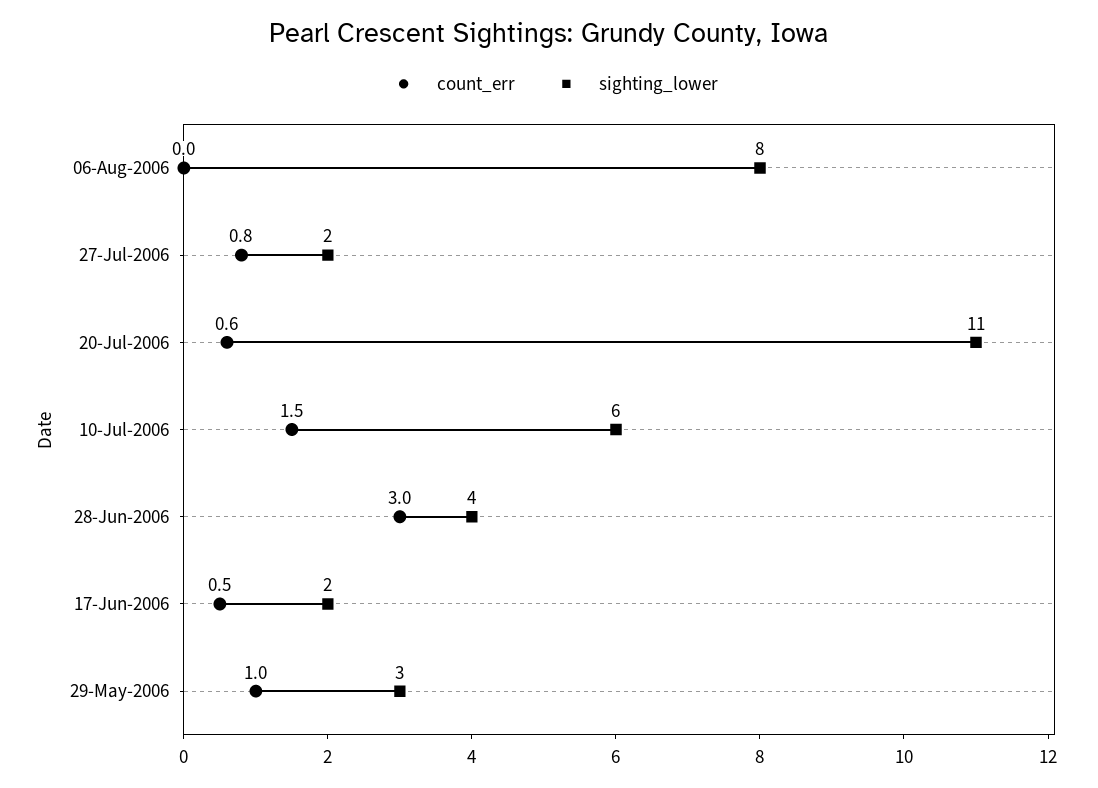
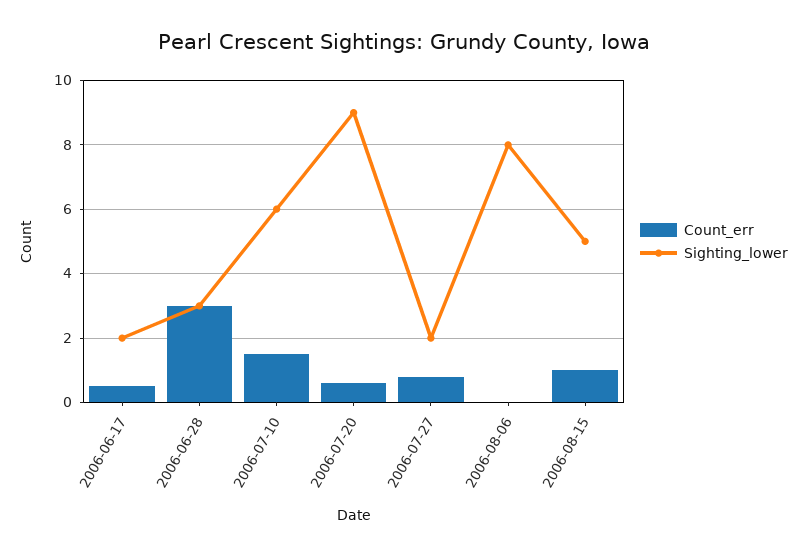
sighting_lower, 20-Jul-2006: 11 -> 9
sighting_lower, 28-Jun-2006: 4 -> 3
count_err, 29-May-2006: 1 -> none
sighting_lower, 29-May-2006: 3 -> none
count_err, 2006-08-15: none -> 1
sighting_lower, 2006-08-15: none -> 5

